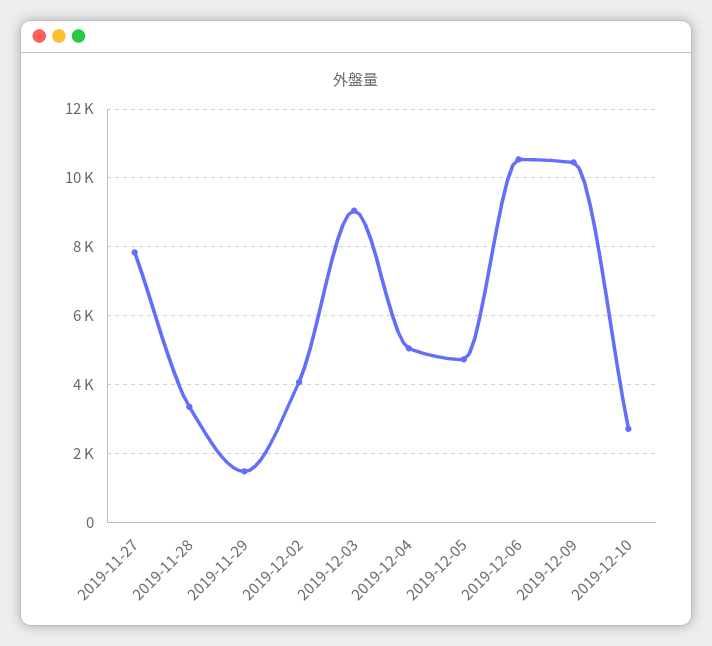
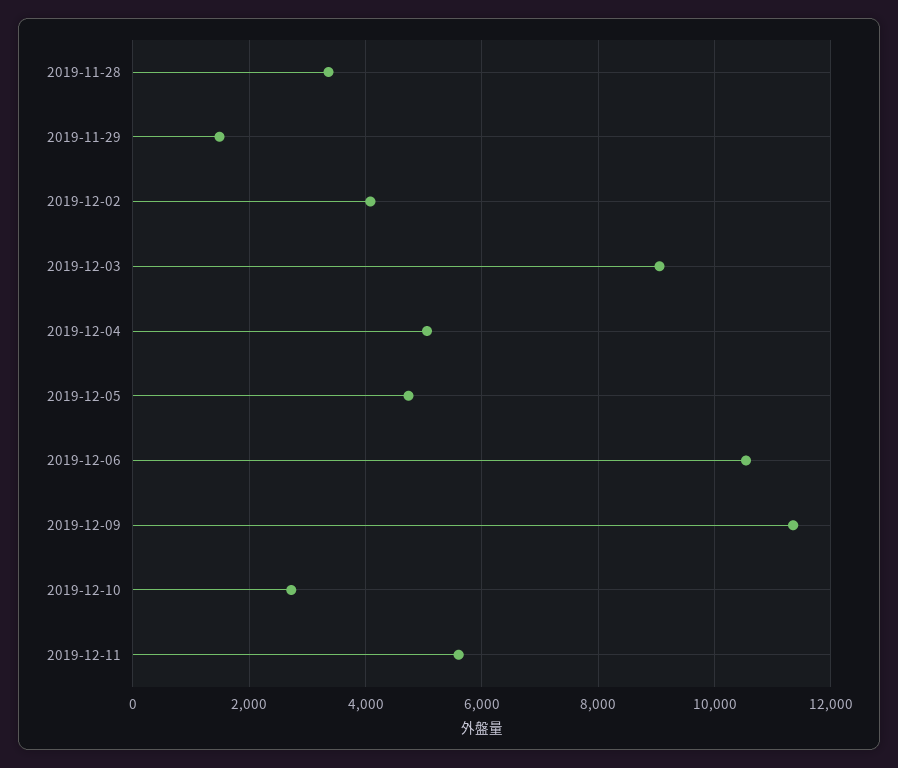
2019-11-27: 7800 -> none
2019-12-09: 10400 -> 11400
2019-12-11: none -> 5600

